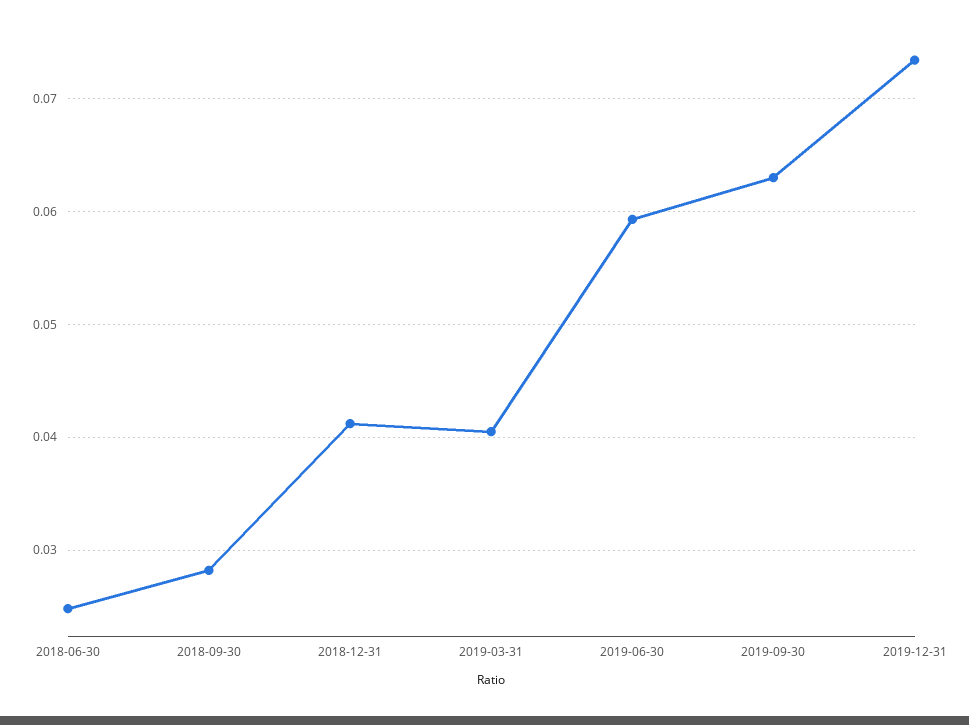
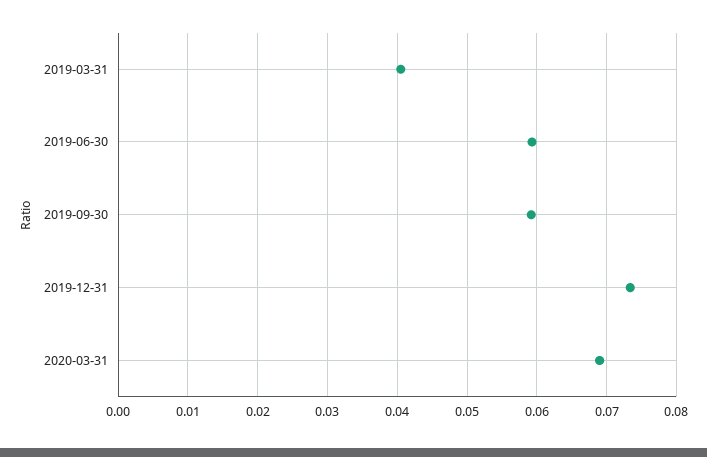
2018-06-30: 0.025 -> none
2018-09-30: 0.028 -> none
2018-12-31: 0.041 -> none
2019-09-30: 0.063 -> 0.059
2020-03-31: none -> 0.069

